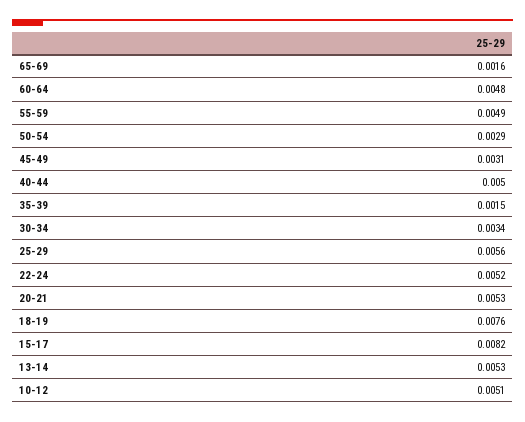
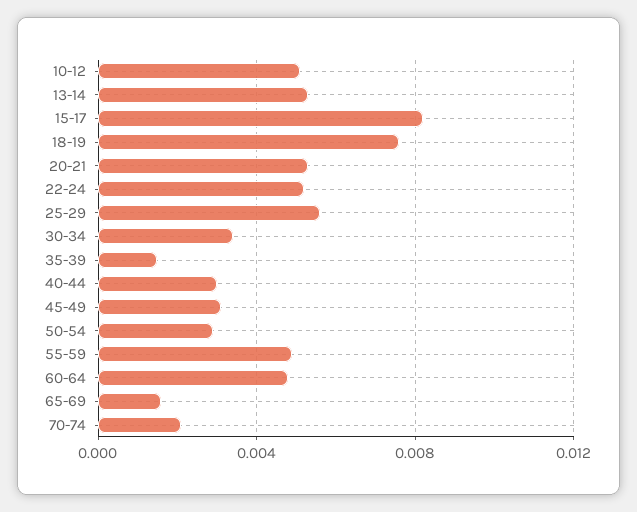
40-44: 0.005 -> 0.003
70-74: none -> 0.002

